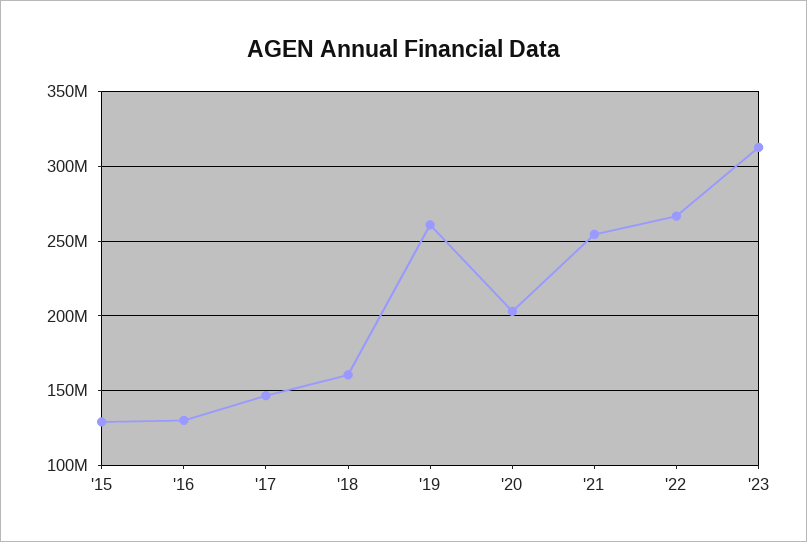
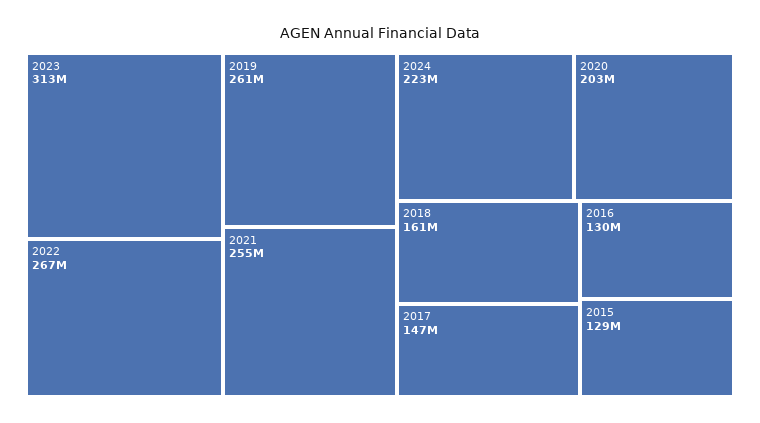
2024: none -> 223000000

